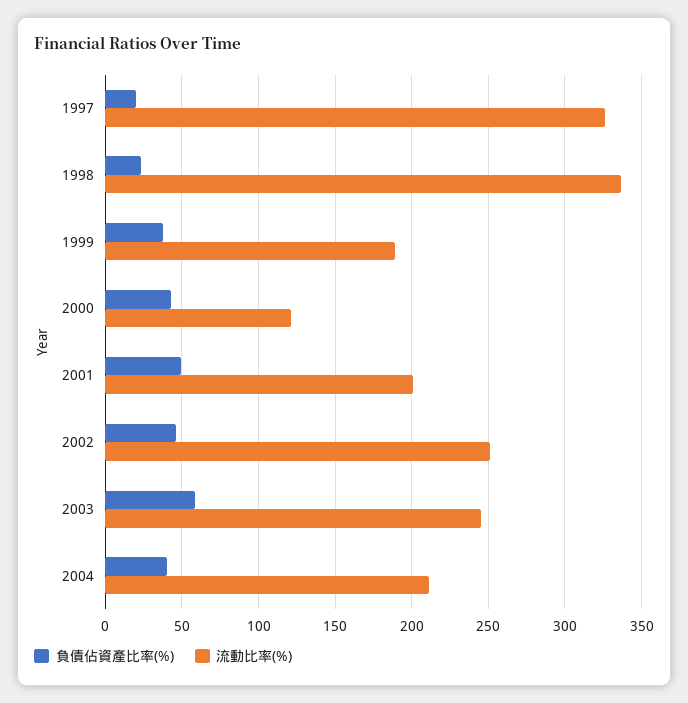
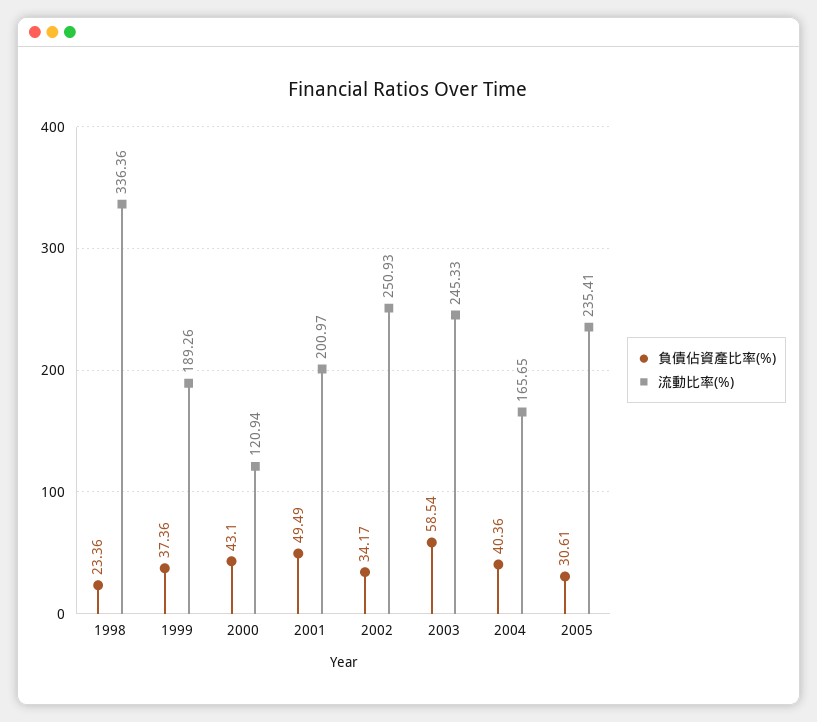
負債佔資產比率(%), 1997: 20 -> none
流動比率(%), 1997: 325 -> none
負債佔資產比率(%), 2002: 45 -> 34.17
流動比率(%), 2004: 210 -> 165.65
負債佔資產比率(%), 2005: none -> 30.61
流動比率(%), 2005: none -> 235.41

